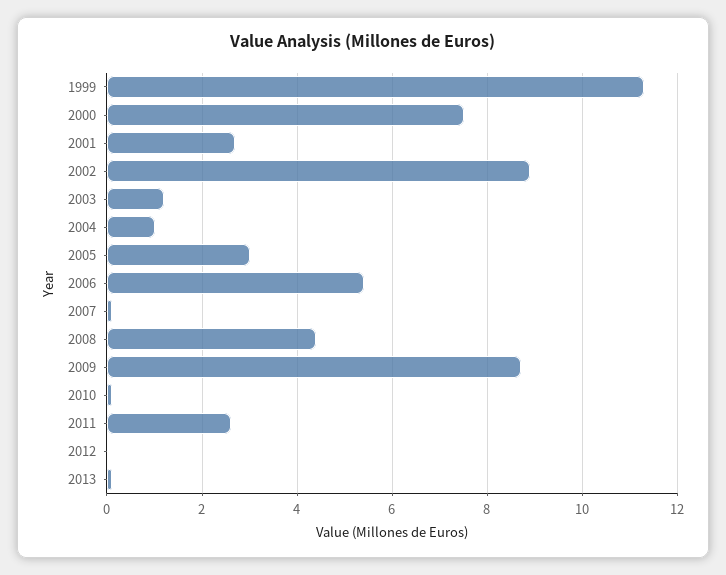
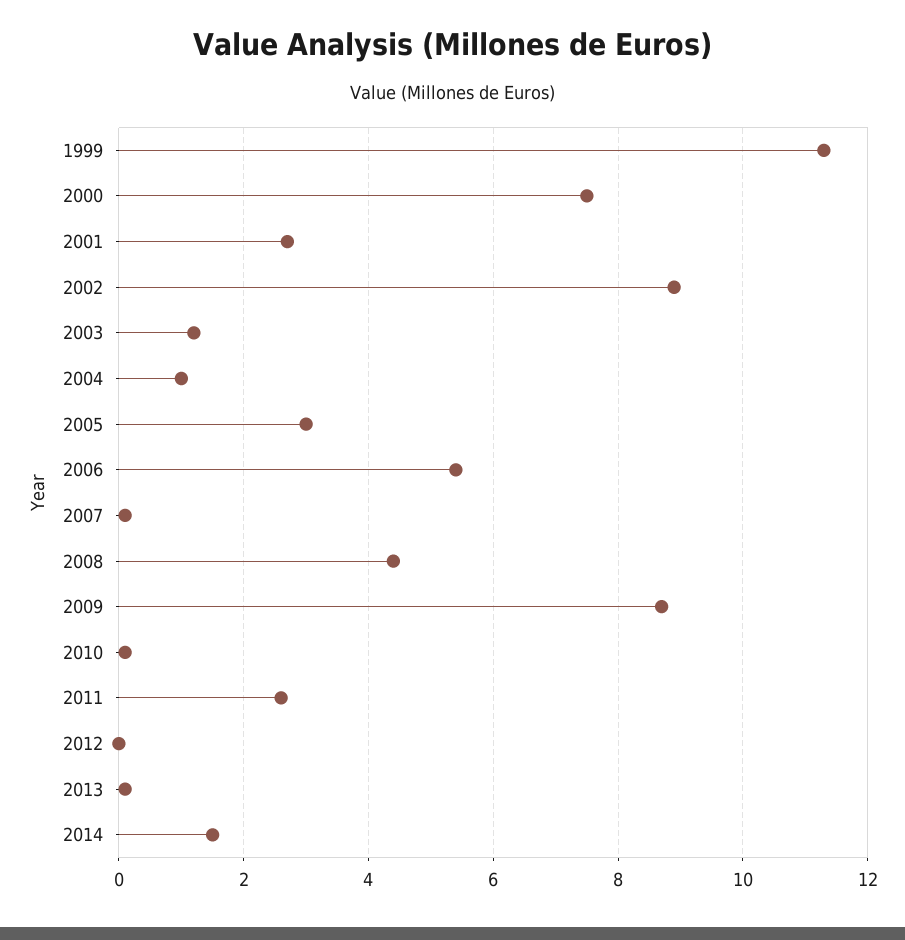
2014: none -> 1.5

